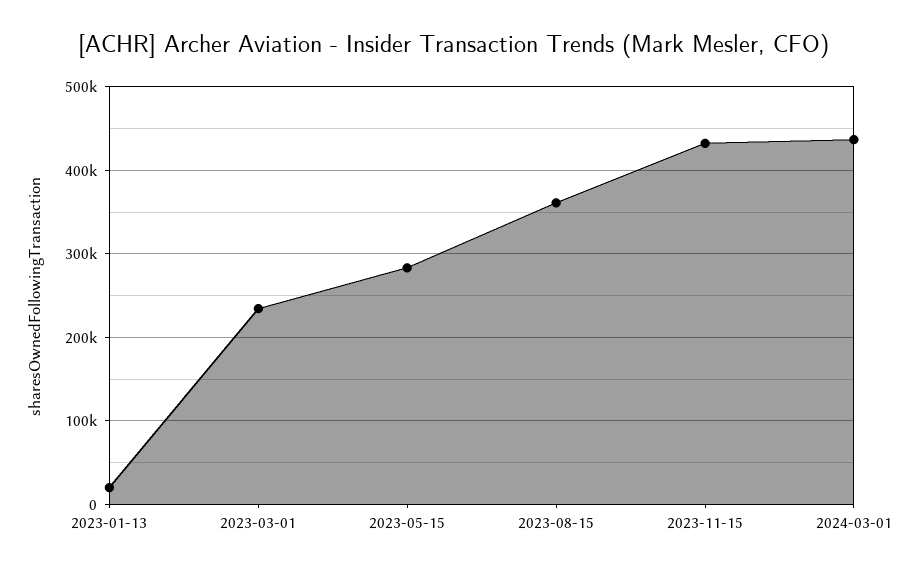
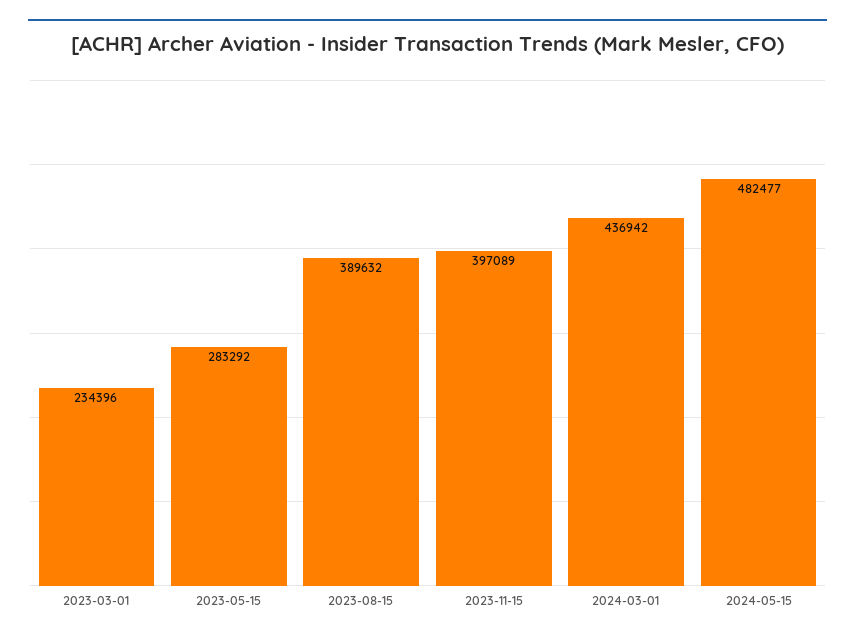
2023-01-13: 20000 -> none
2023-08-15: 360000 -> 389632
2023-11-15: 430000 -> 397089
2024-05-15: none -> 482477

